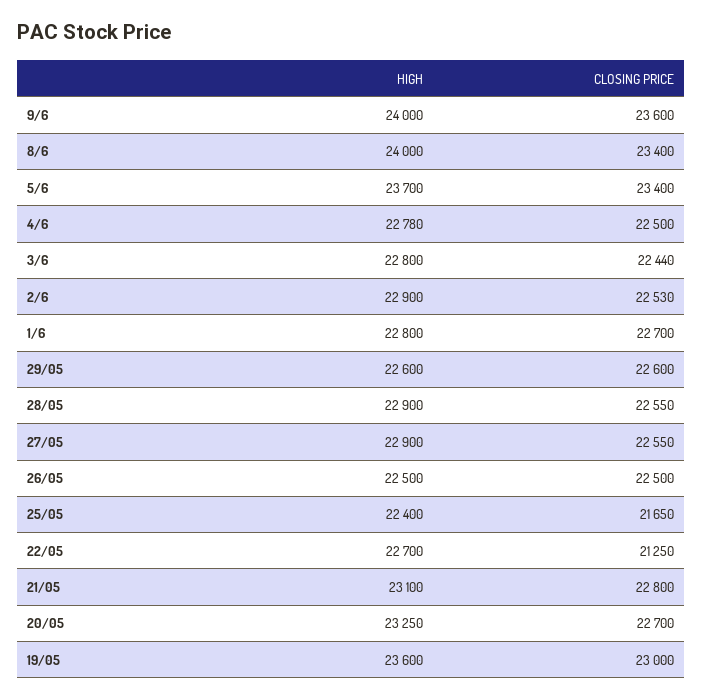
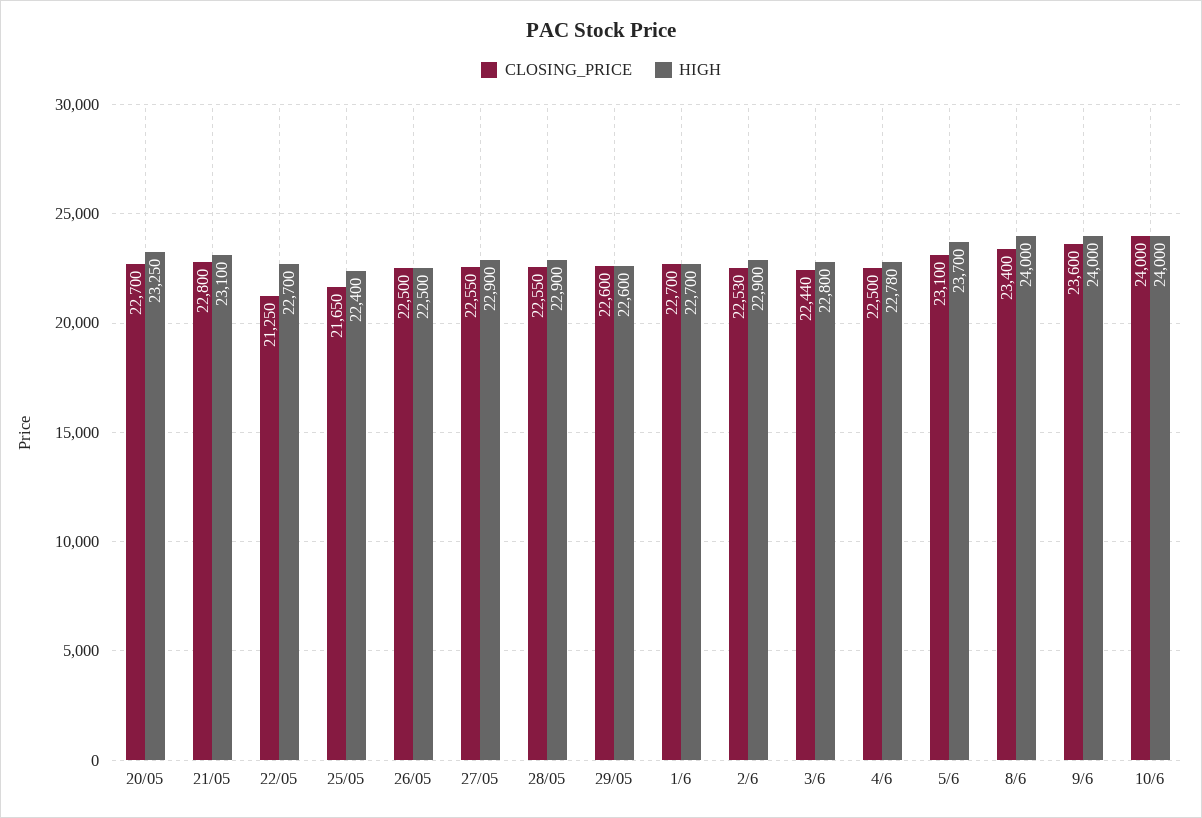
CLOSING PRICE, 5/6: 23400 -> 23100
HIGH, 1/6: 22800 -> 22700
HIGH, 19/05: 23600 -> none
CLOSING PRICE, 19/05: 23000 -> none
CLOSING PRICE, 10/6: none -> 24000
HIGH, 10/6: none -> 24000

